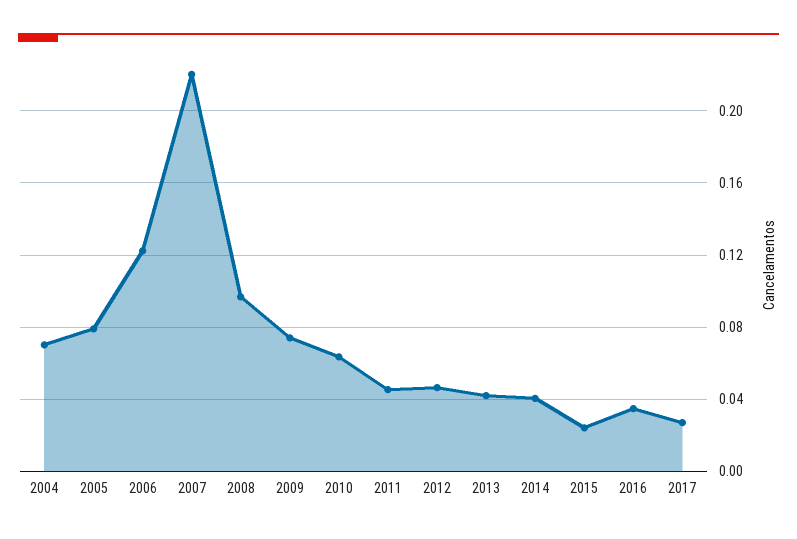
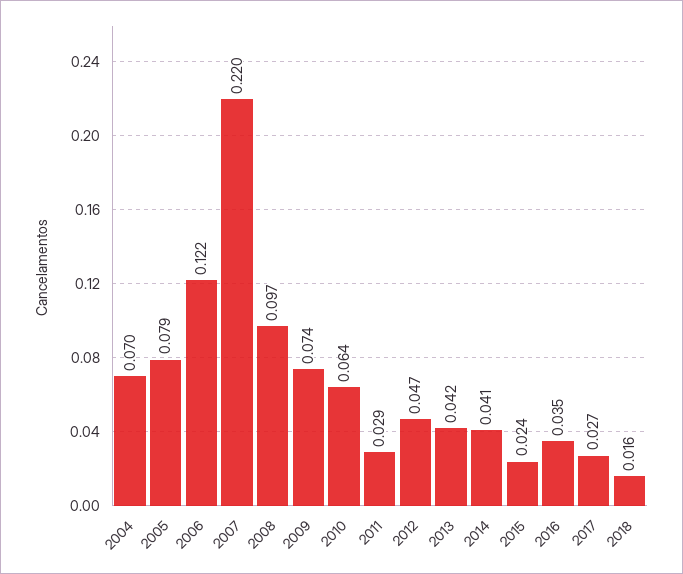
2011: 0.045 -> 0.029
2018: none -> 0.016

